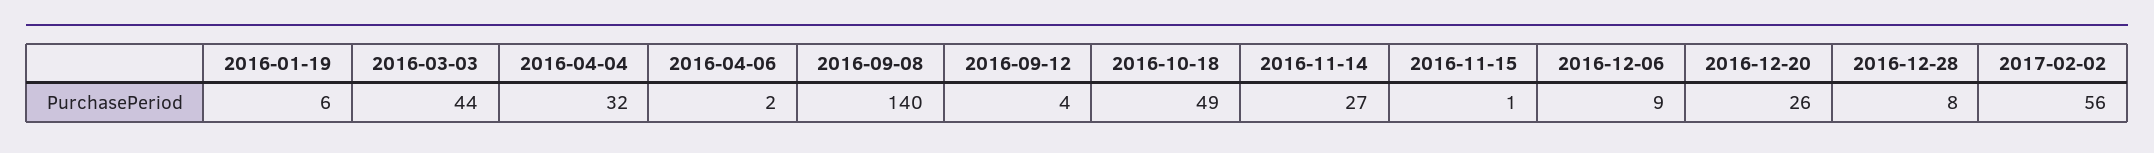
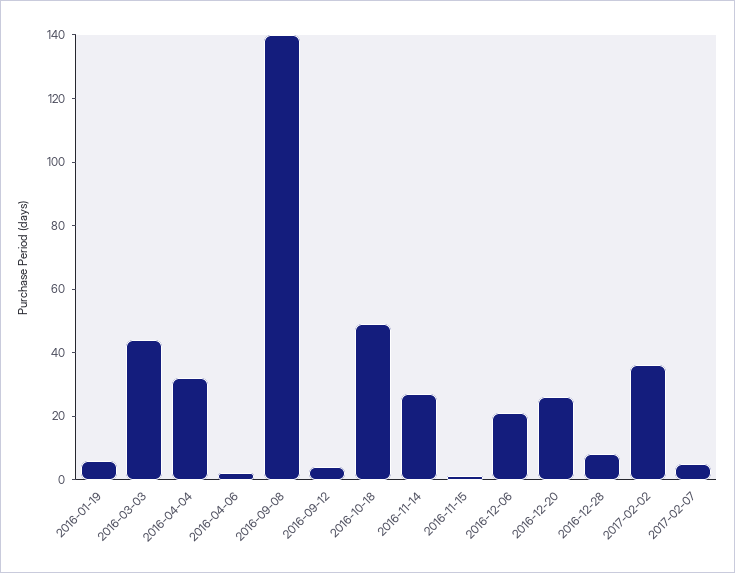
2016-12-06: 9 -> 20
2017-02-02: 56 -> 35
2017-02-07: none -> 5

